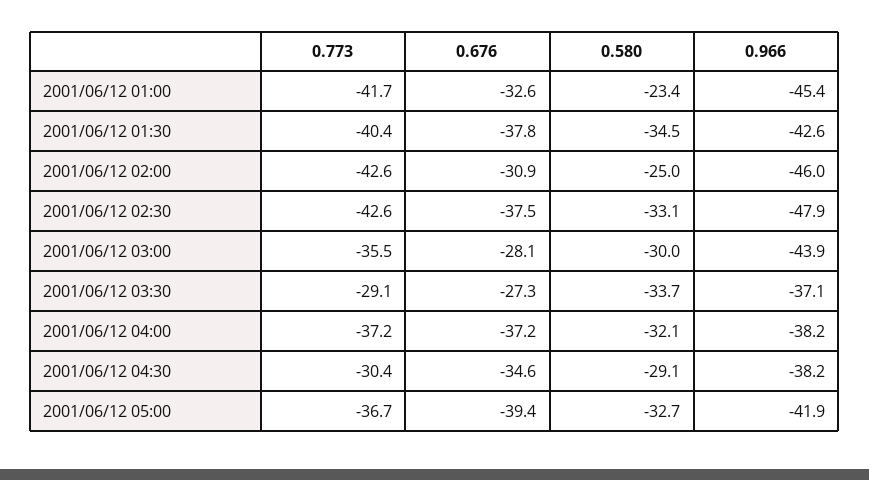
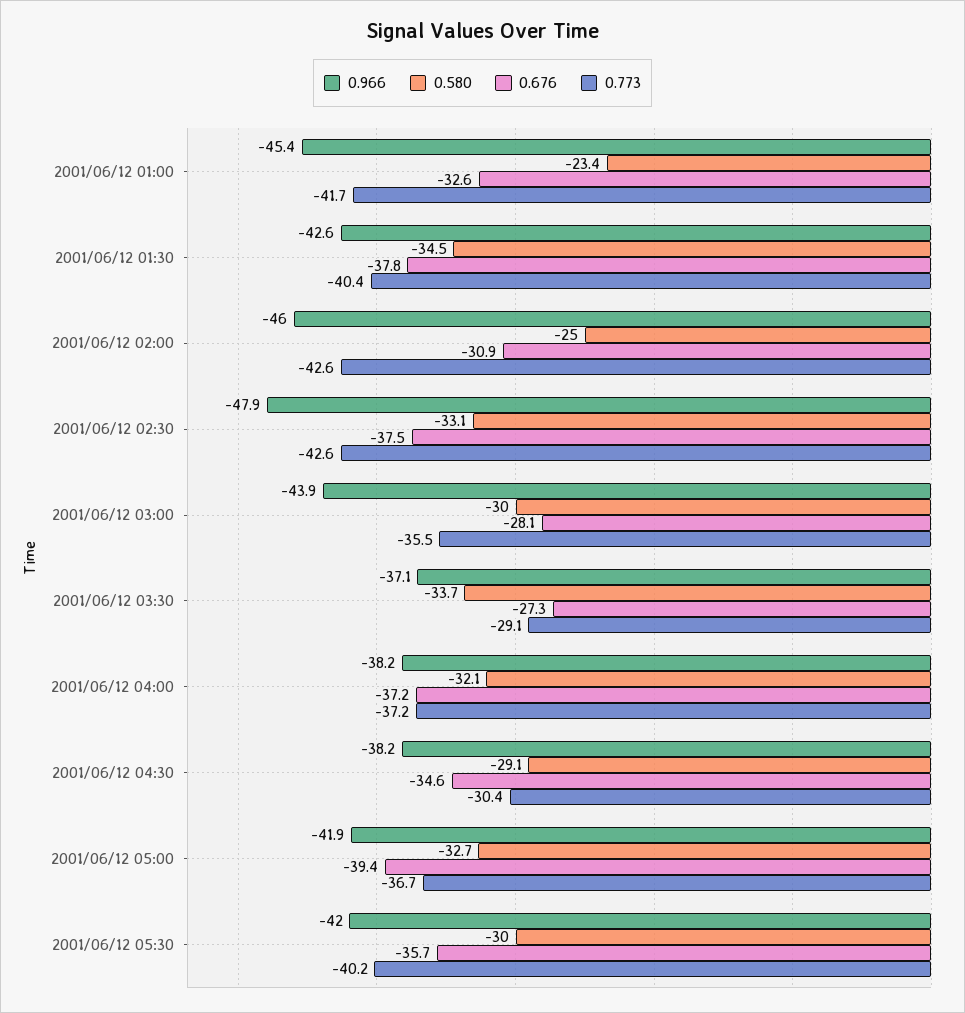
0.966, 2001/06/12 05:30: none -> -42
0.580, 2001/06/12 05:30: none -> -30
0.676, 2001/06/12 05:30: none -> -35.7
0.773, 2001/06/12 05:30: none -> -40.2

